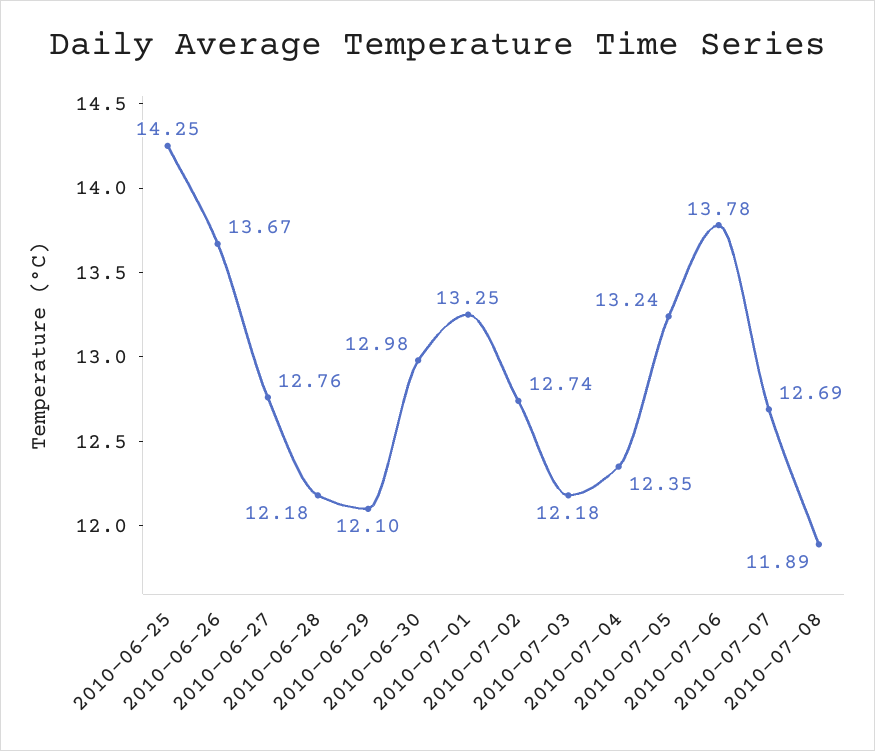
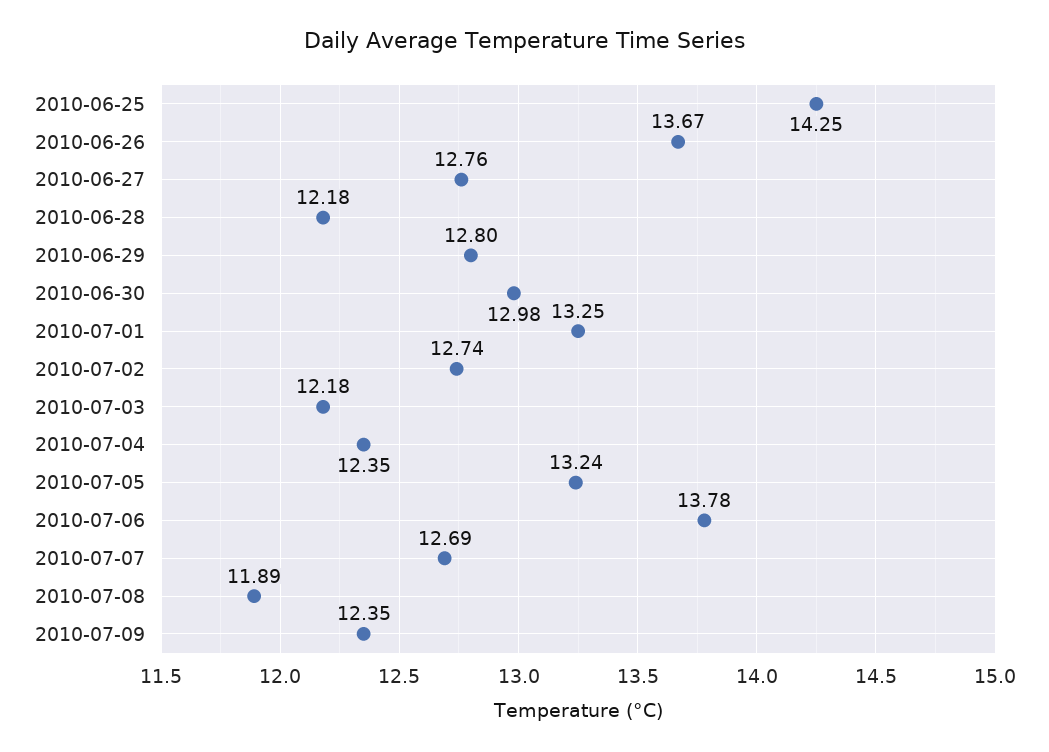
2010-06-29: 12.1 -> 12.8
2010-07-09: none -> 12.35

